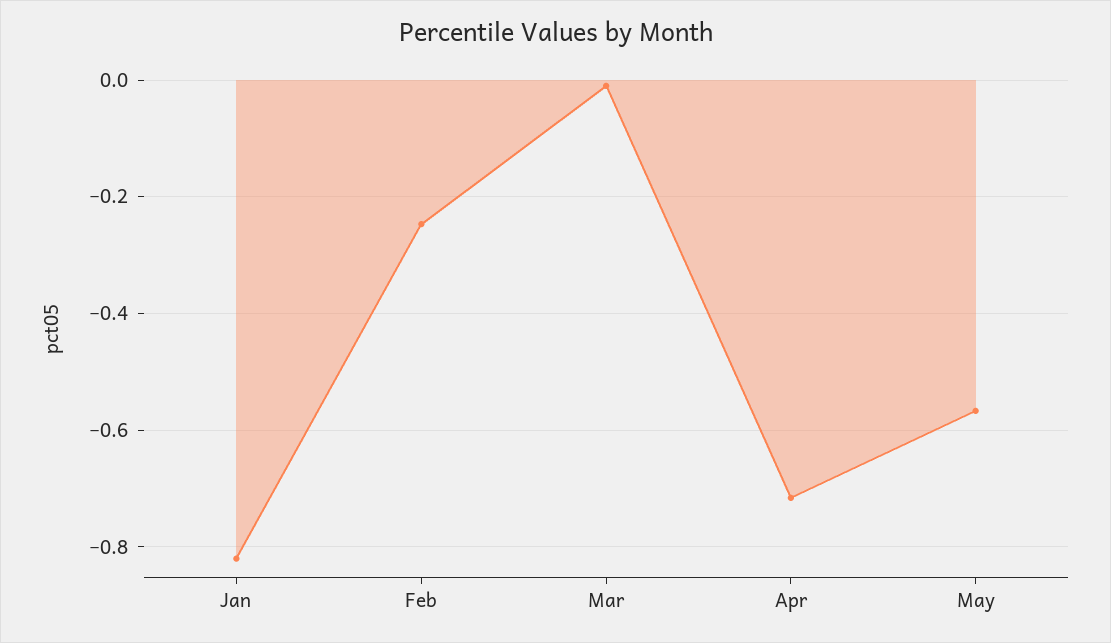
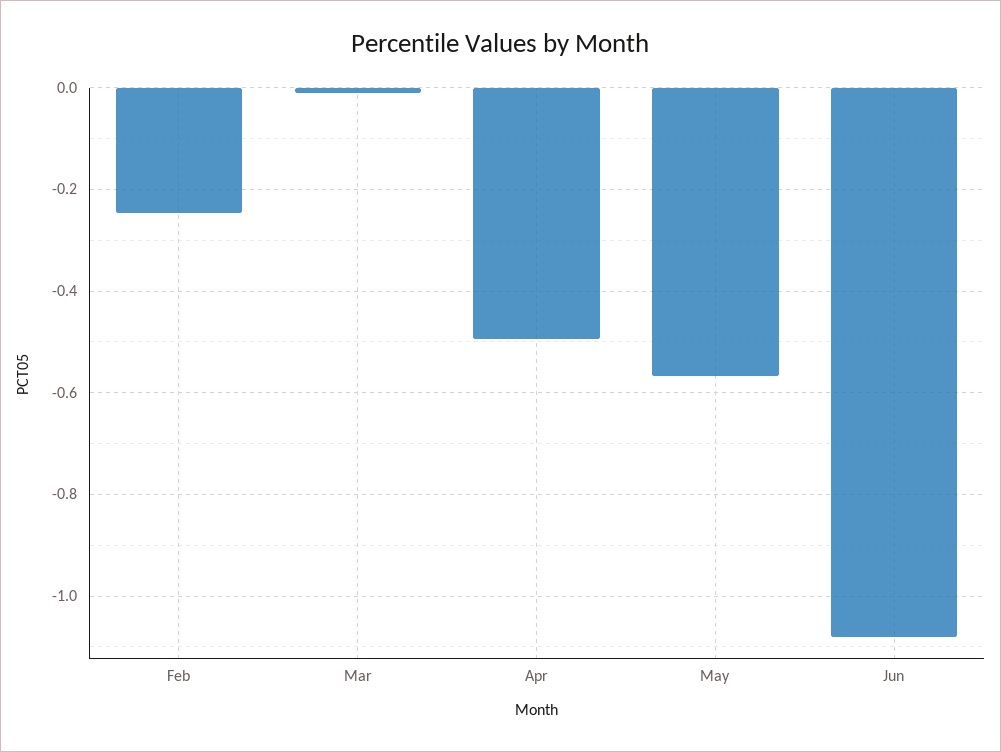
Jan: -0.82 -> none
Apr: -0.72 -> -0.5
Jun: none -> -1.08

